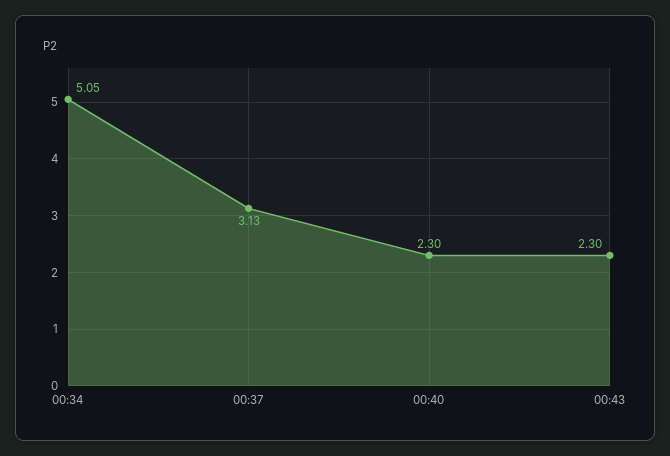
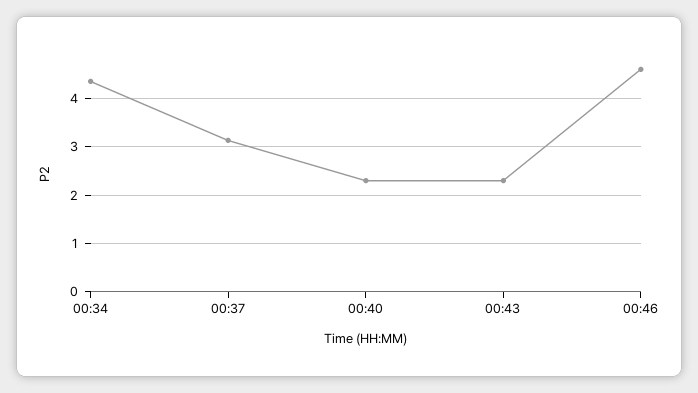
00:34: 5.05 -> 4.4
00:46: none -> 4.6

